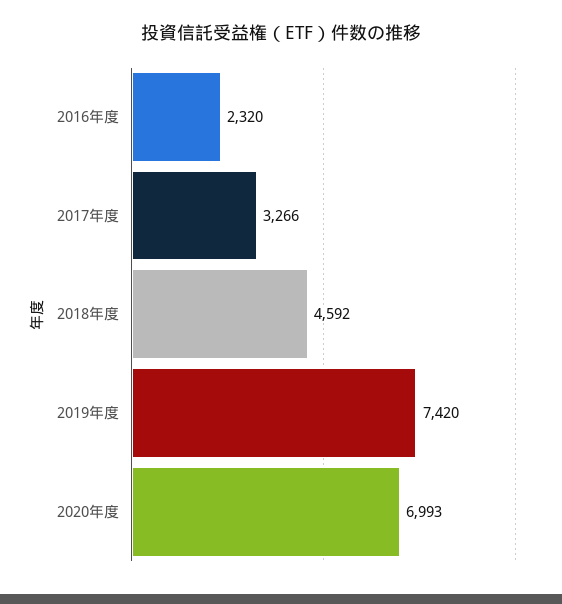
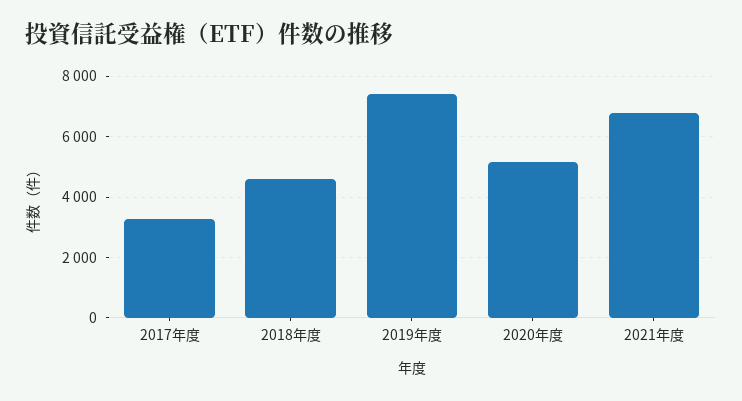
2016年度: 2320 -> none
2020年度: 6993 -> 5200
2021年度: none -> 6800

